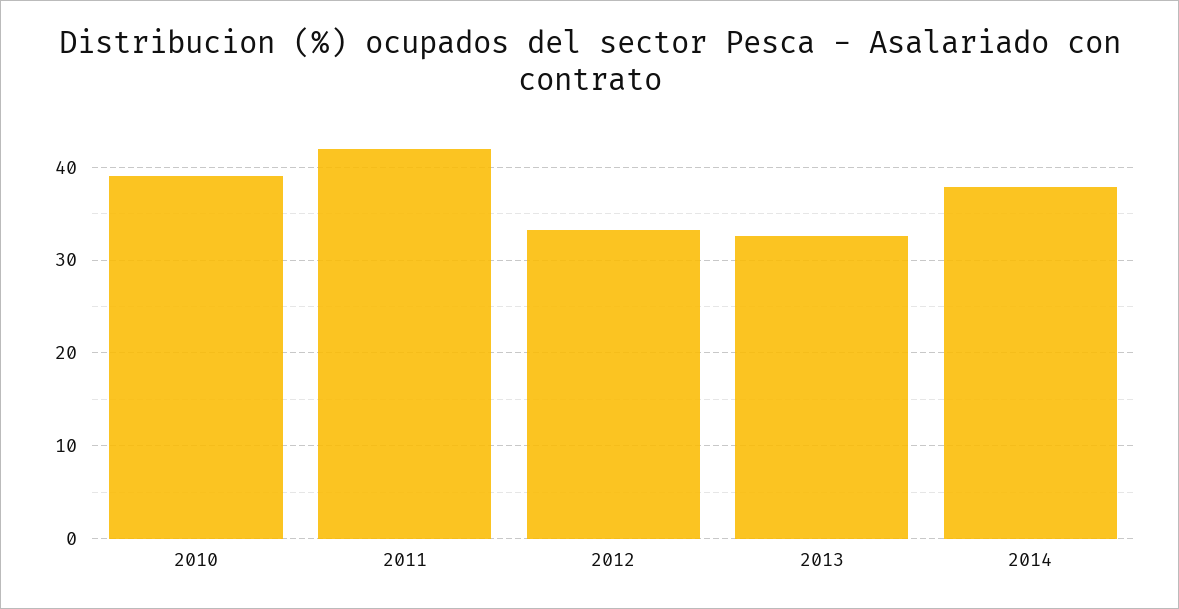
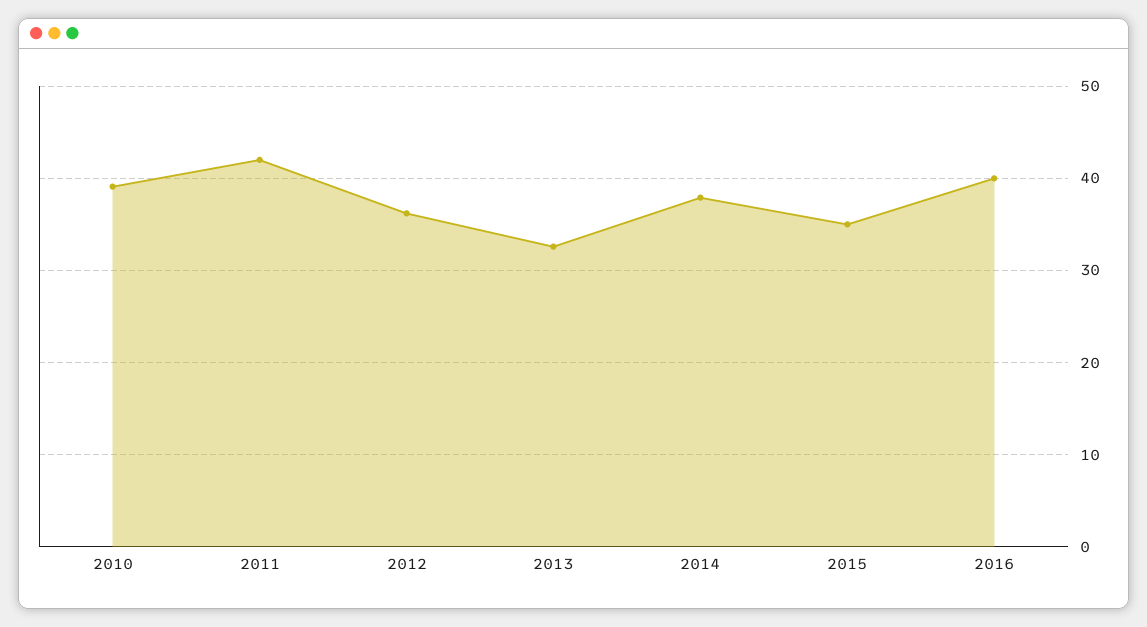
2012: 33 -> 36
2015: none -> 35
2016: none -> 40

